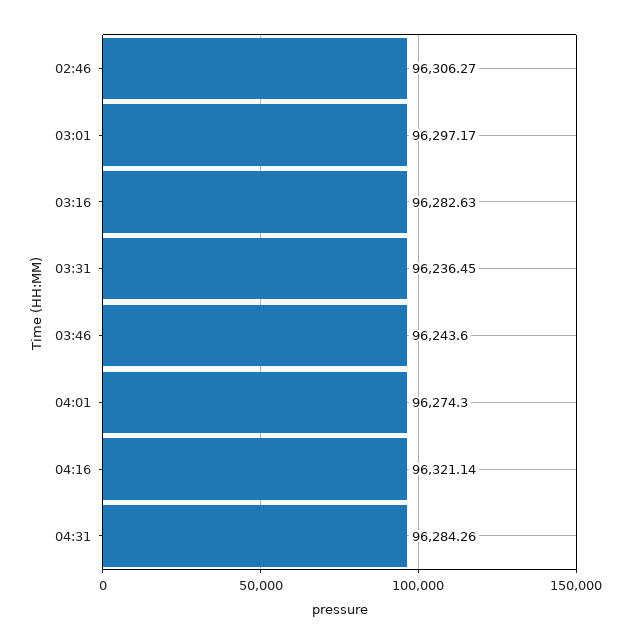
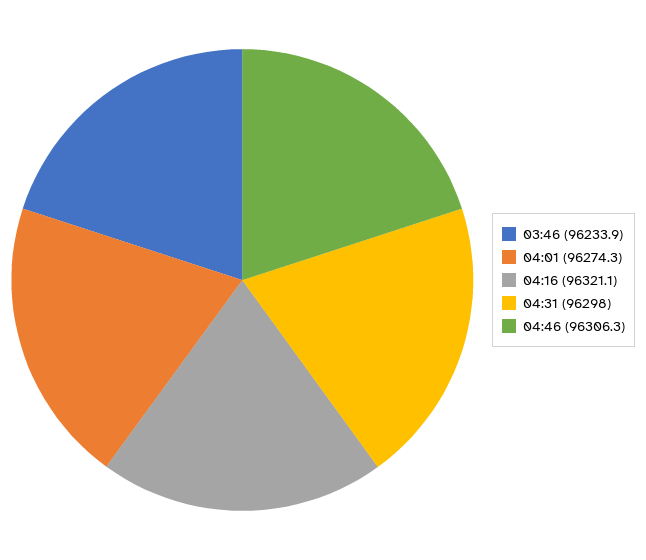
02:46: 96306.27 -> none
03:01: 96297.17 -> none
03:16: 96282.63 -> none
03:31: 96236.45 -> none
03:46: 96243.6 -> 96233.9
04:31: 96284.26 -> 96298
04:46: none -> 96306.3

